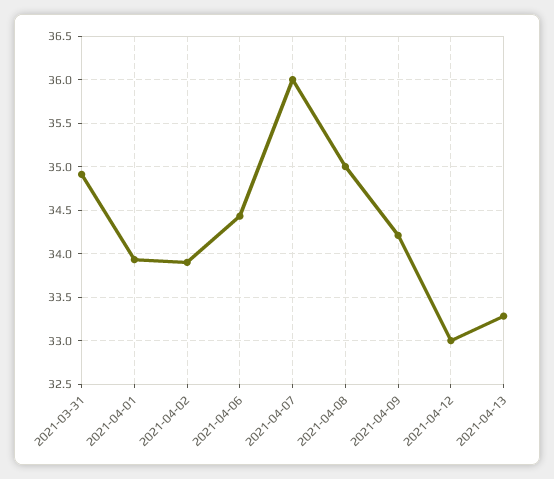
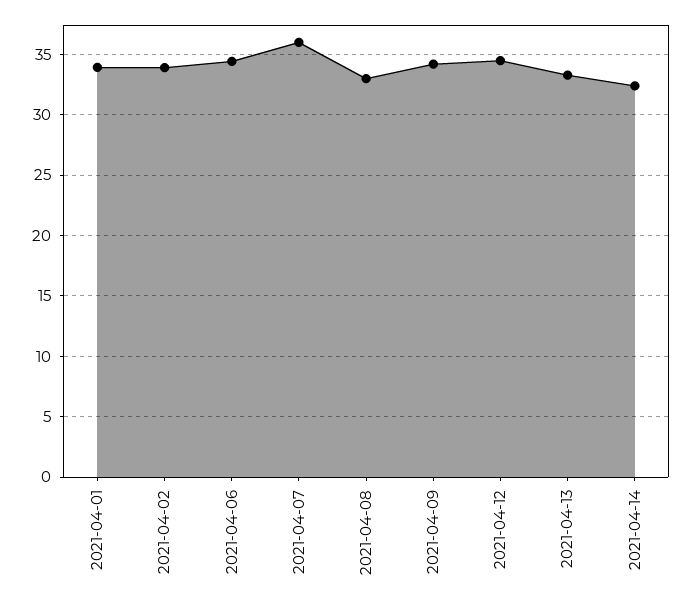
2021-03-31: 34.9 -> none
2021-04-08: 35 -> 33
2021-04-12: 33 -> 34.5
2021-04-14: none -> 32.5

